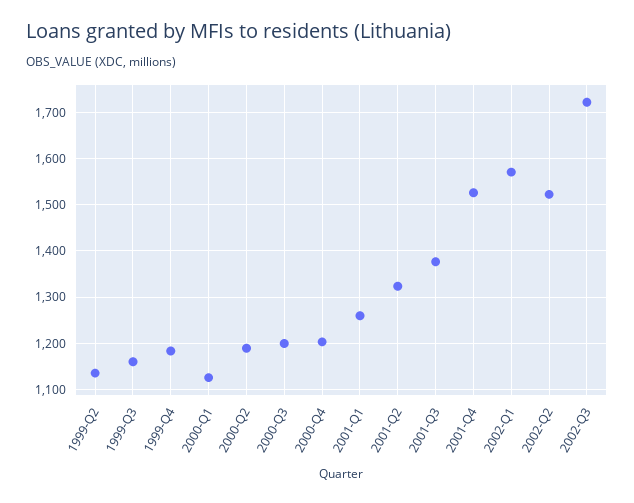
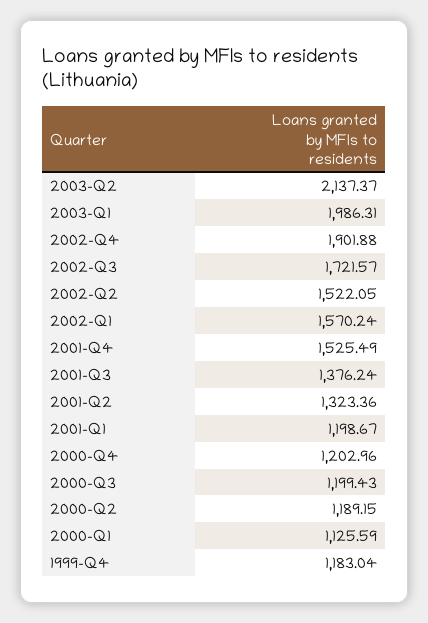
1999-Q2: 1140 -> none
1999-Q3: 1160 -> none
2001-Q1: 1260 -> 1198.67
2003-Q2: none -> 2137.37
2003-Q1: none -> 1986.31
2002-Q4: none -> 1901.88

